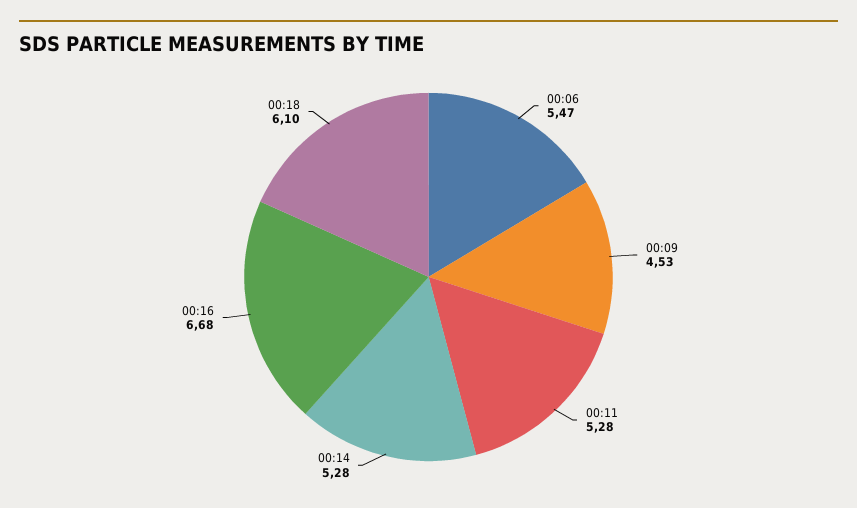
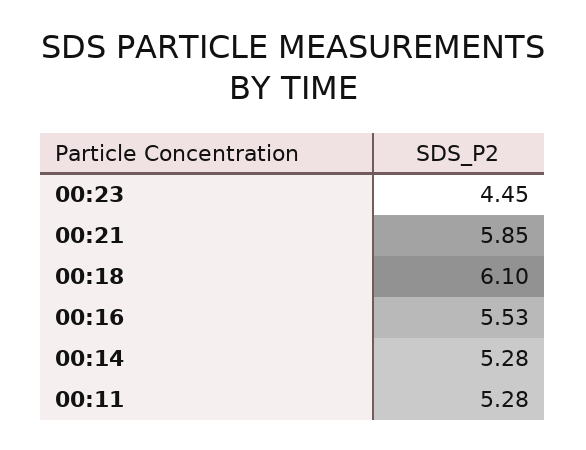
00:06: 5.47 -> none
00:09: 4.53 -> none
00:16: 6.68 -> 5.53
00:23: none -> 4.45
00:21: none -> 5.85

